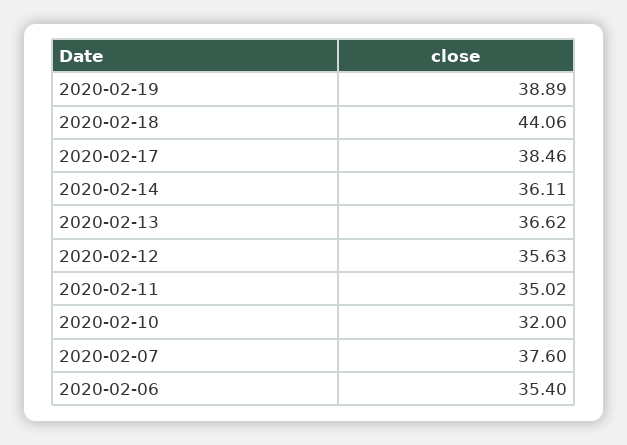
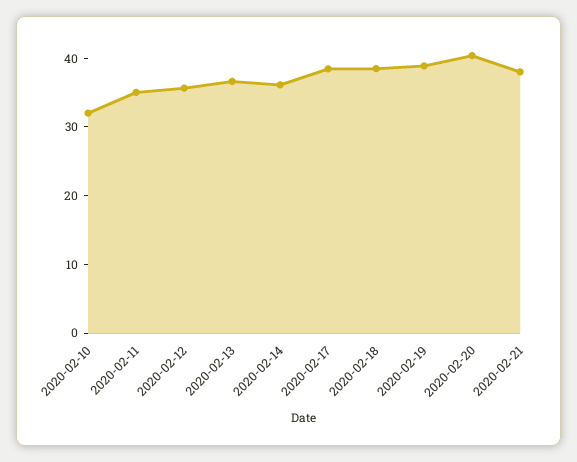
2020-02-18: 44.06 -> 38
2020-02-07: 37.6 -> none
2020-02-06: 35.4 -> none
2020-02-20: none -> 40
2020-02-21: none -> 38

